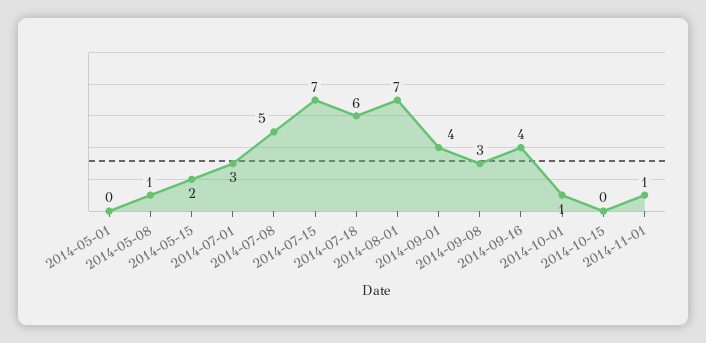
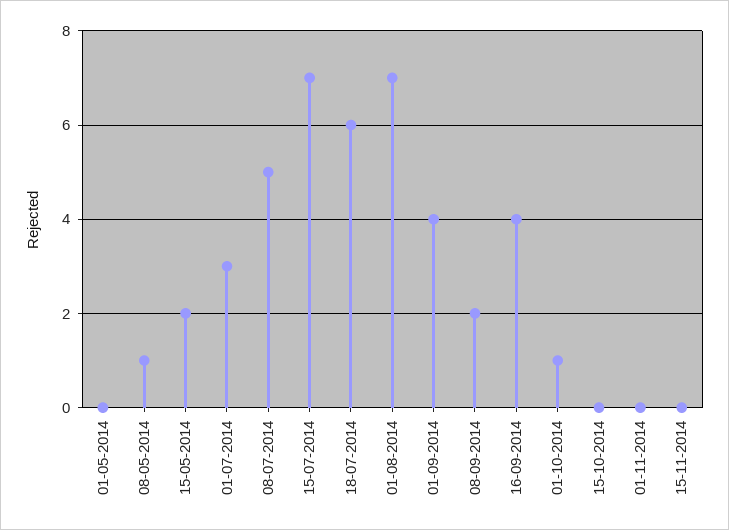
2014-09-08: 3 -> 2
2014-11-01: 1 -> 0
15-11-2014: none -> 0

